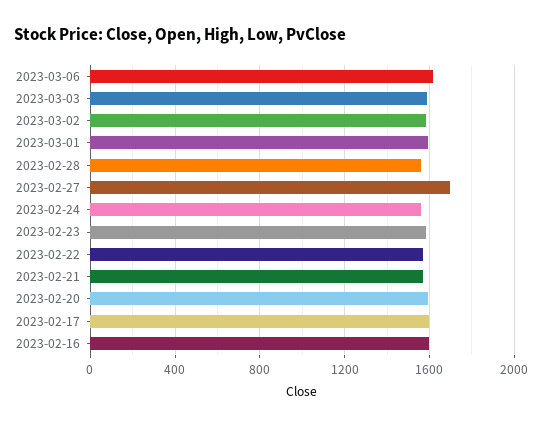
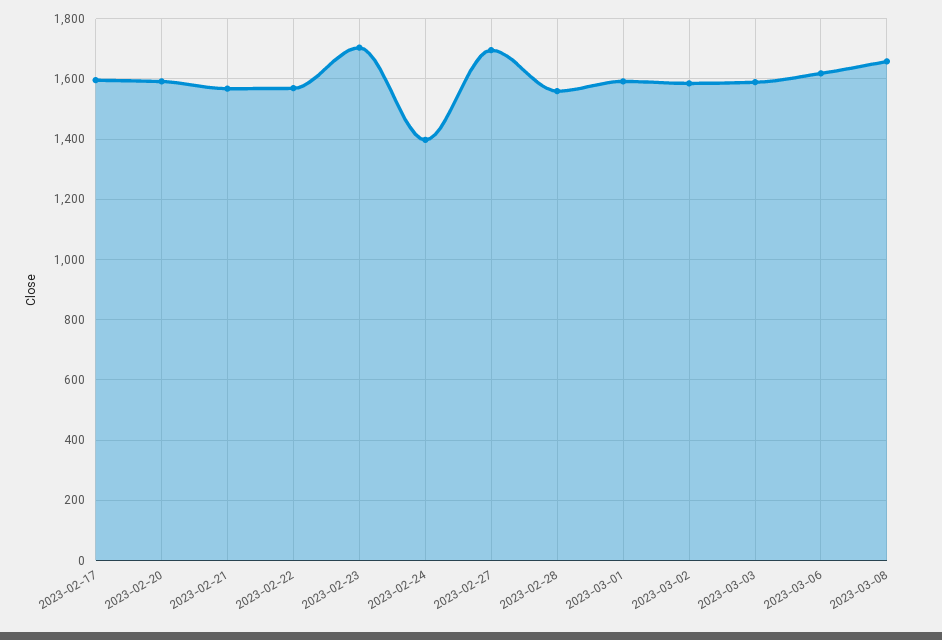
2023-02-24: 1550 -> 1400
2023-02-23: 1600 -> 1700
2023-02-16: 1600 -> none
2023-03-08: none -> 1660

